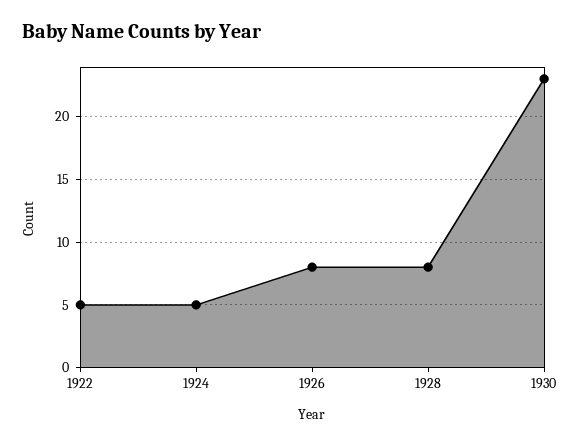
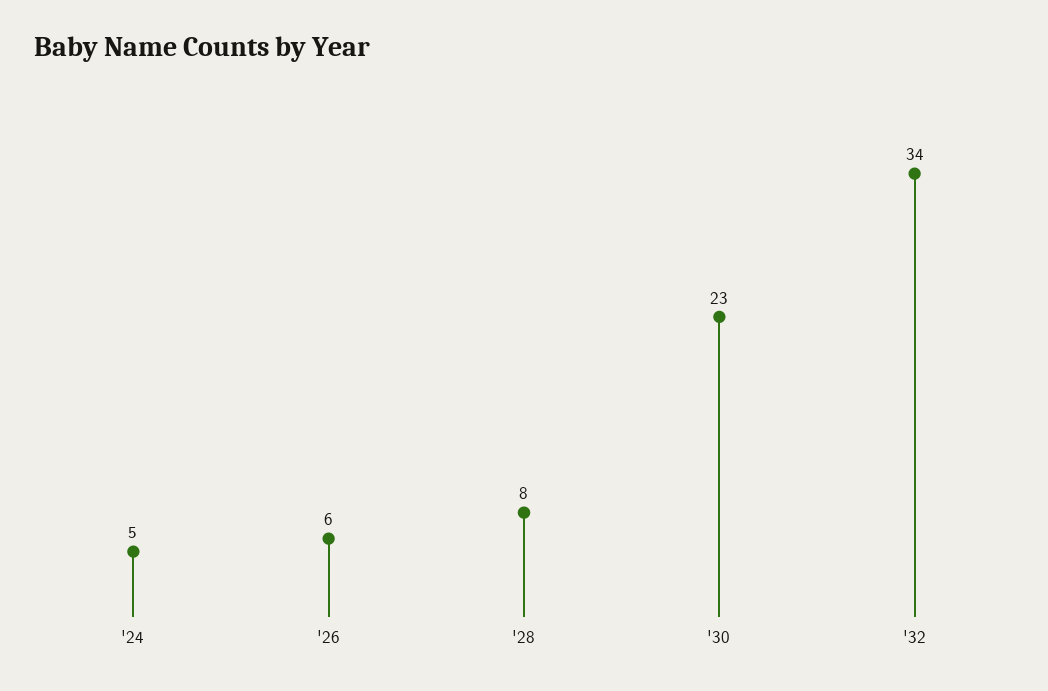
1922: 5 -> none
1926: 8 -> 6
'32: none -> 34

